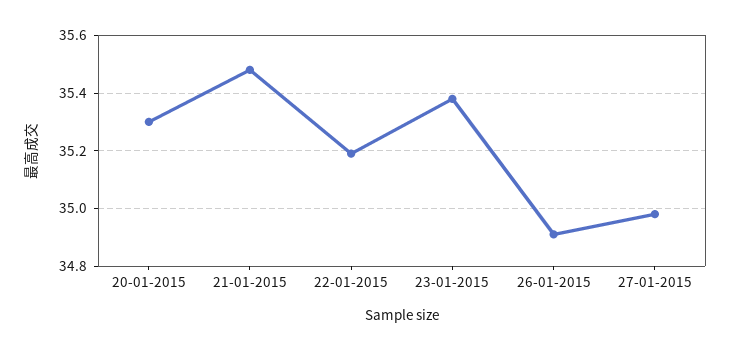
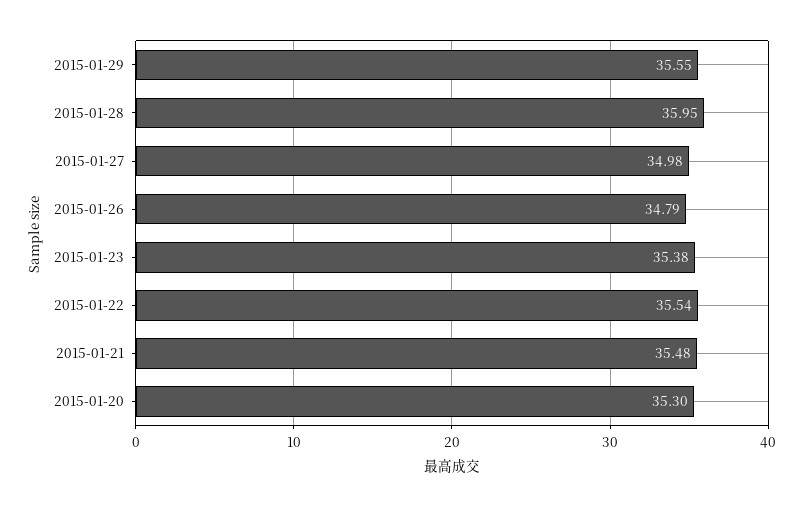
22-01-2015: 35.2 -> 35.54
26-01-2015: 34.9 -> 34.79
2015-01-29: none -> 35.55
2015-01-28: none -> 35.95

